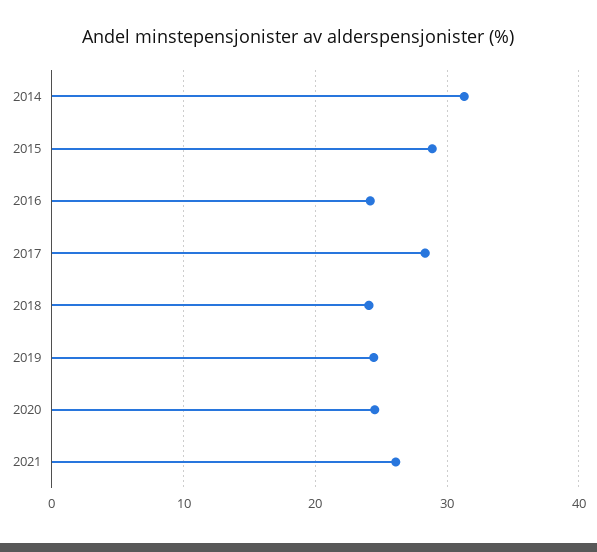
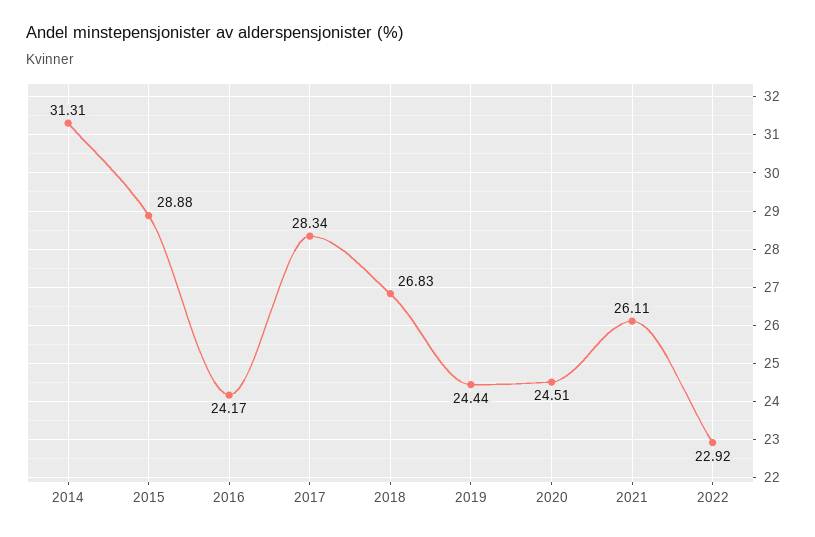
2018: 24 -> 26.83
2022: none -> 22.92

